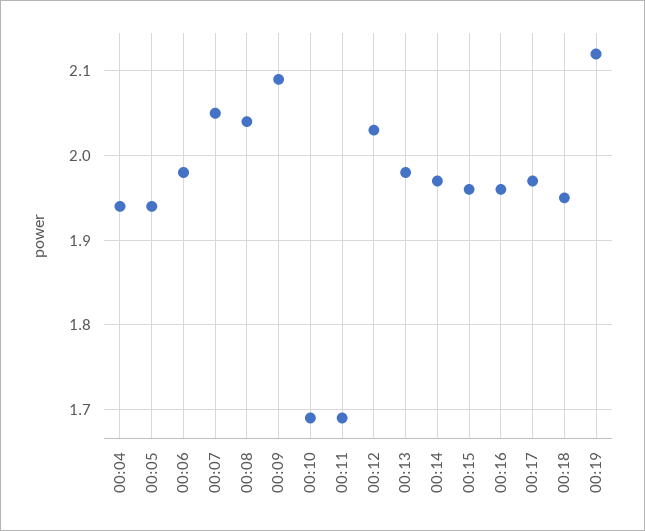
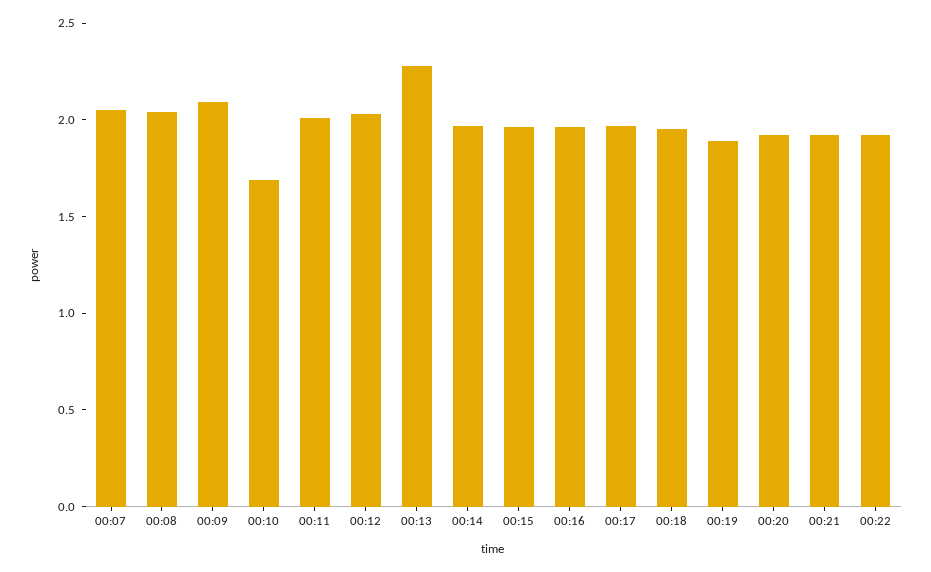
00:04: 1.94 -> none
00:05: 1.94 -> none
00:06: 1.98 -> none
00:11: 1.69 -> 2
00:13: 1.98 -> 2.3
00:19: 2.12 -> 1.9
00:20: none -> 1.9
00:21: none -> 1.9
00:22: none -> 1.9

